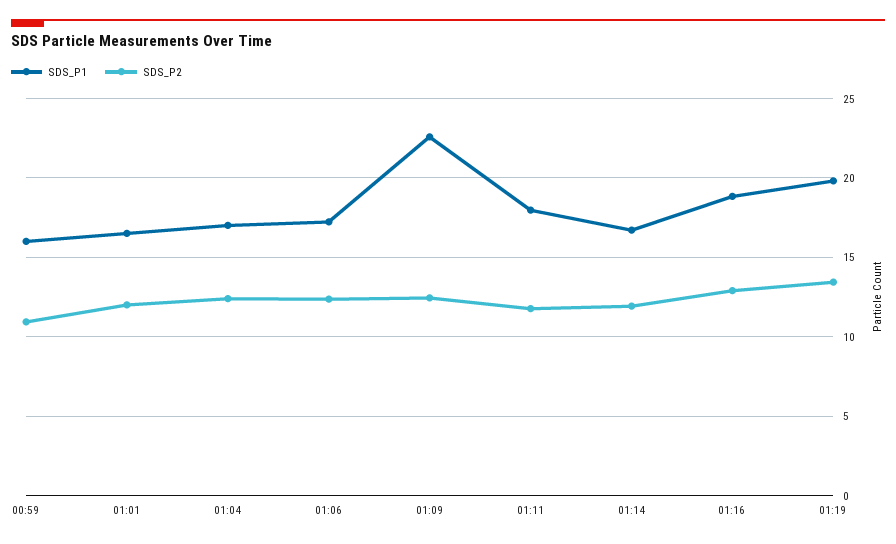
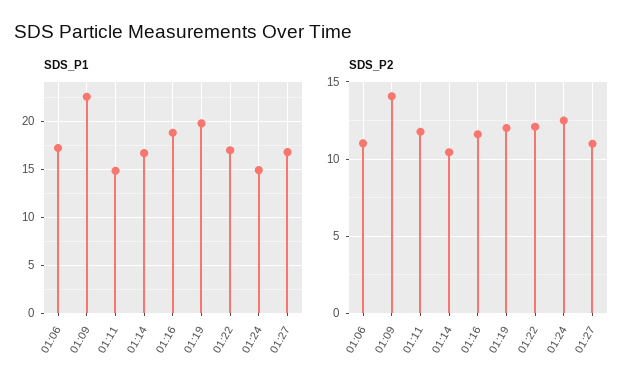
SDS_P1, 00:59: 16 -> none
SDS_P2, 00:59: 11 -> none
SDS_P1, 01:01: 16.5 -> none
SDS_P2, 01:01: 12 -> none
SDS_P1, 01:04: 17 -> none
SDS_P2, 01:04: 12.5 -> none
SDS_P2, 01:06: 12.5 -> 11
SDS_P2, 01:09: 12.5 -> 14
SDS_P1, 01:11: 18 -> 15
SDS_P2, 01:14: 12 -> 10.5
SDS_P2, 01:16: 13 -> 11.5
SDS_P2, 01:19: 13.5 -> 12
SDS_P1, 01:22: none -> 17
SDS_P1, 01:24: none -> 15
SDS_P1, 01:27: none -> 17
SDS_P2, 01:22: none -> 12
SDS_P2, 01:24: none -> 12.5
SDS_P2, 01:27: none -> 11

